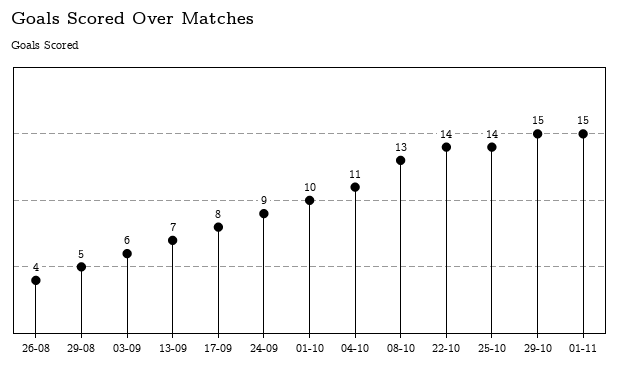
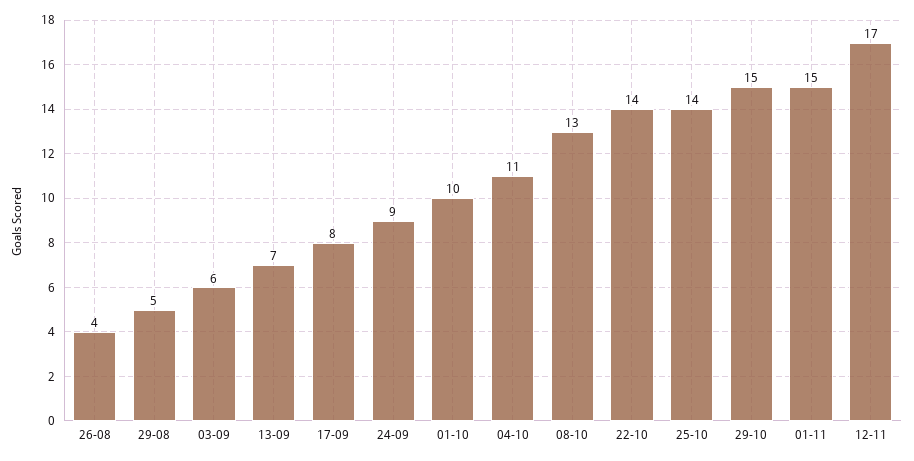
12-11: none -> 17

